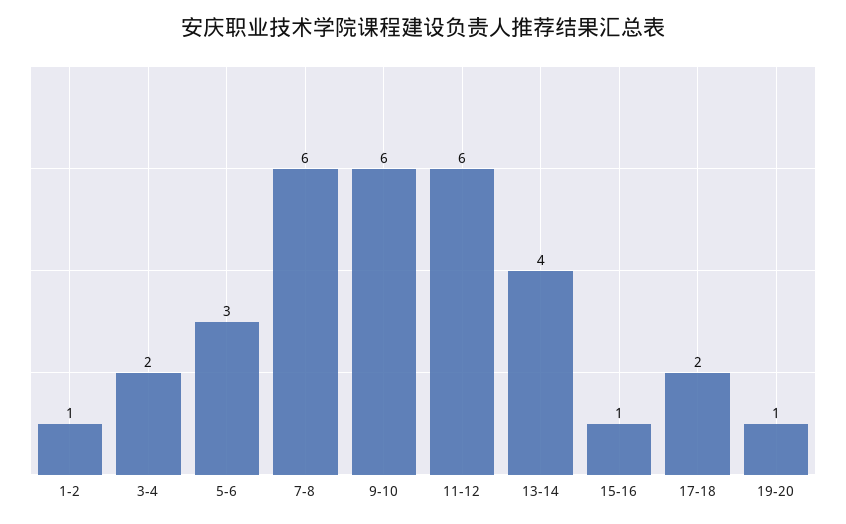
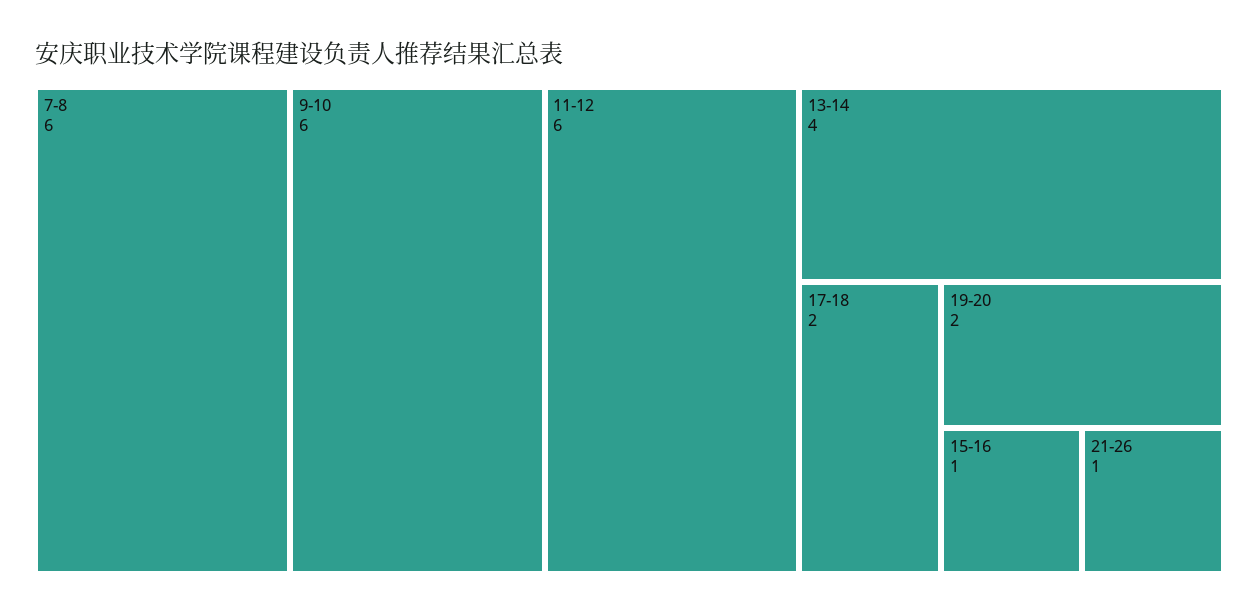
1-2: 1 -> none
3-4: 2 -> none
5-6: 3 -> none
19-20: 1 -> 2
21-26: none -> 1

